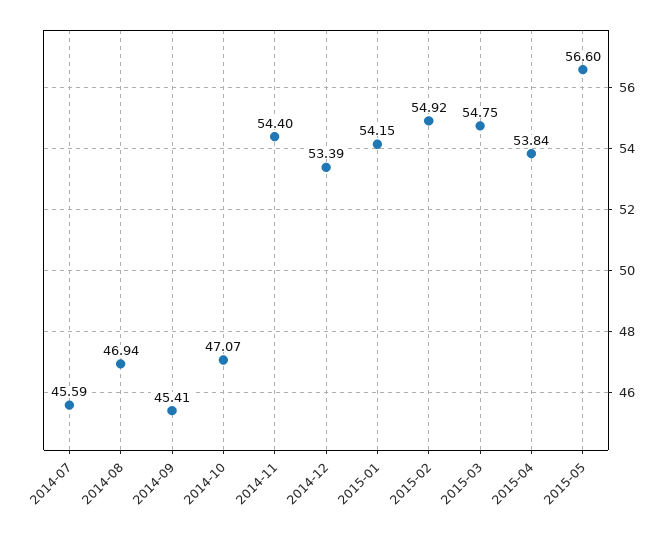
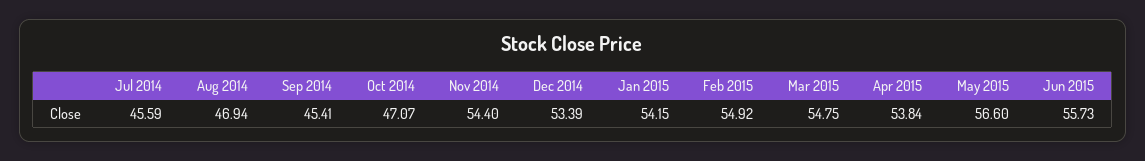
Jun 2015: none -> 55.73

